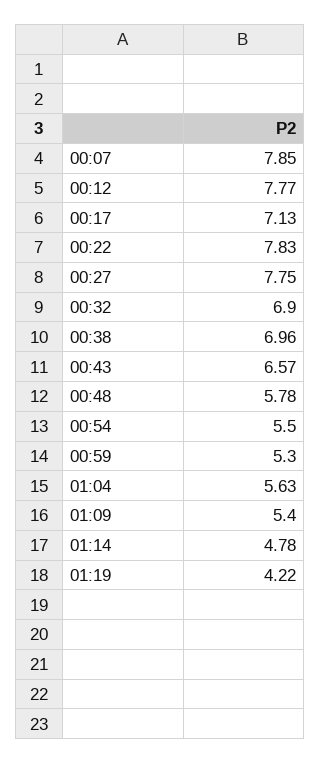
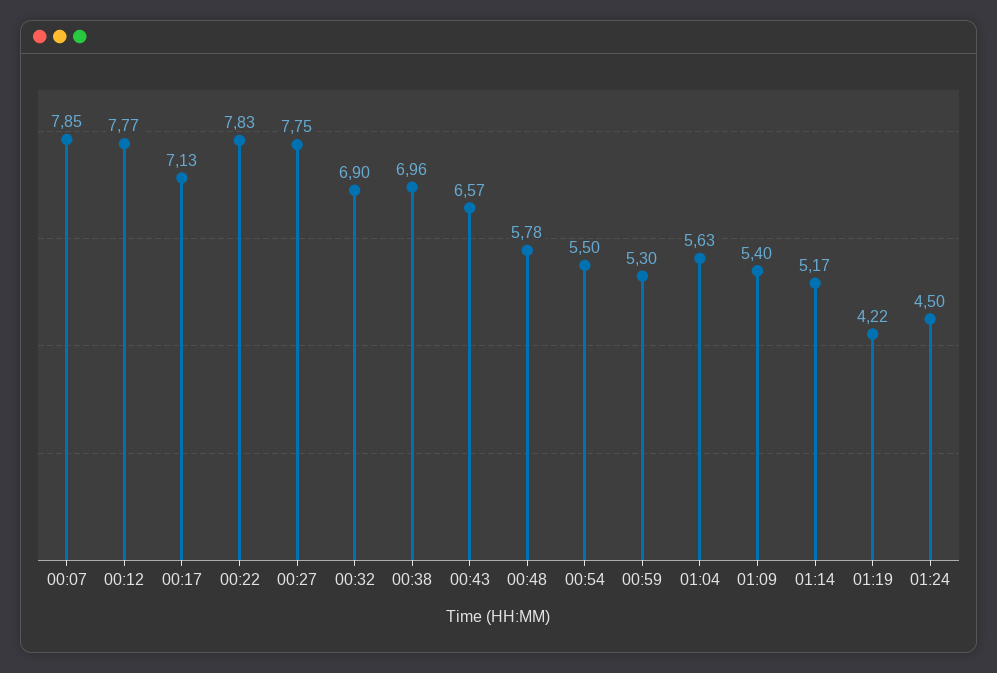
01:14: 4.78 -> 5.17
01:24: none -> 4.5

